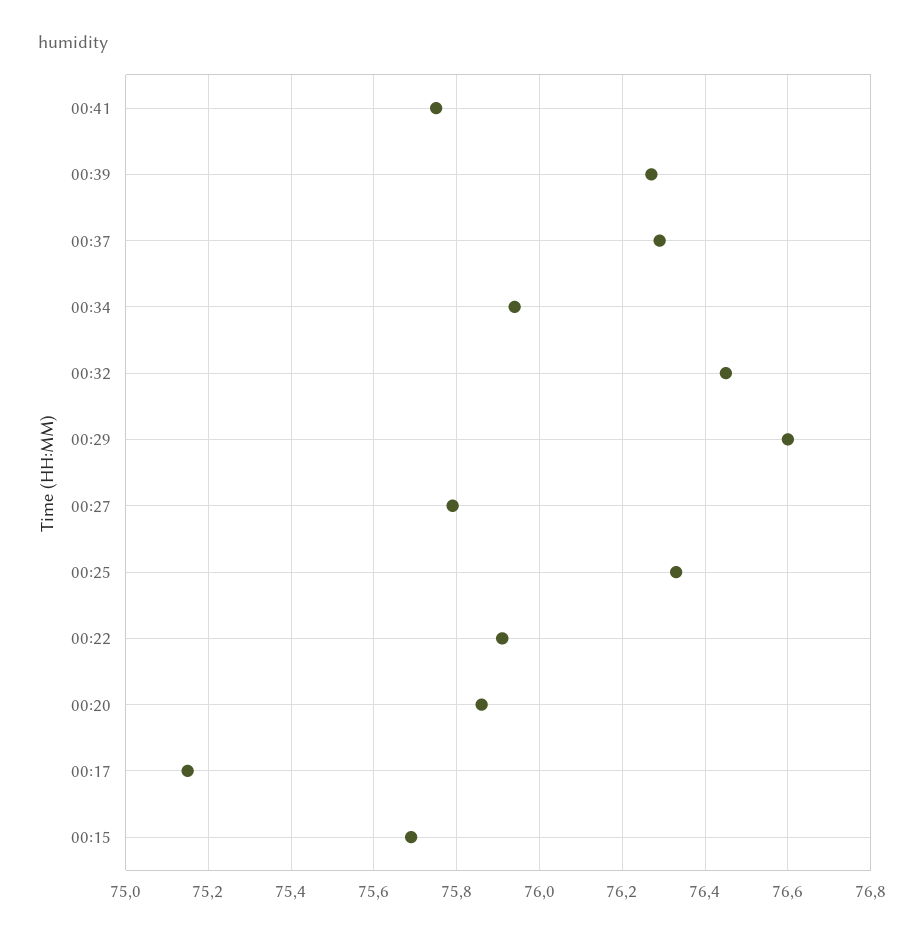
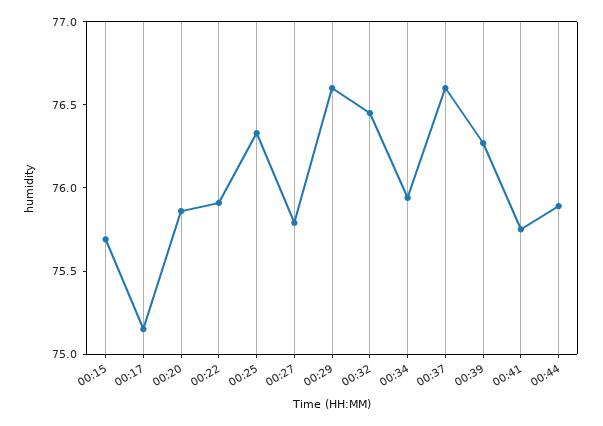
00:37: 76.3 -> 76.6
00:44: none -> 75.9

